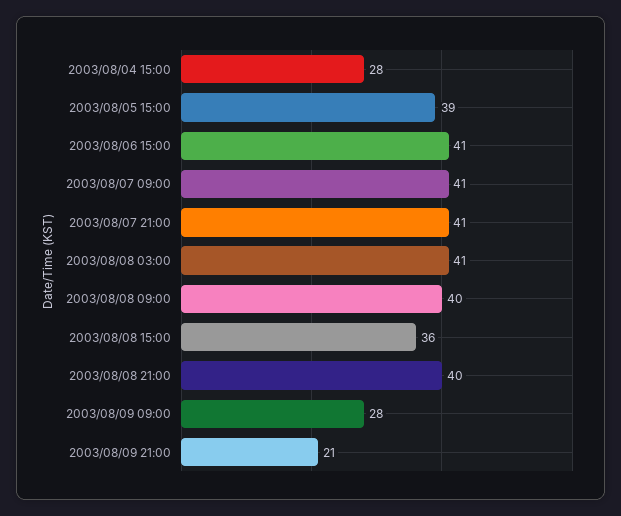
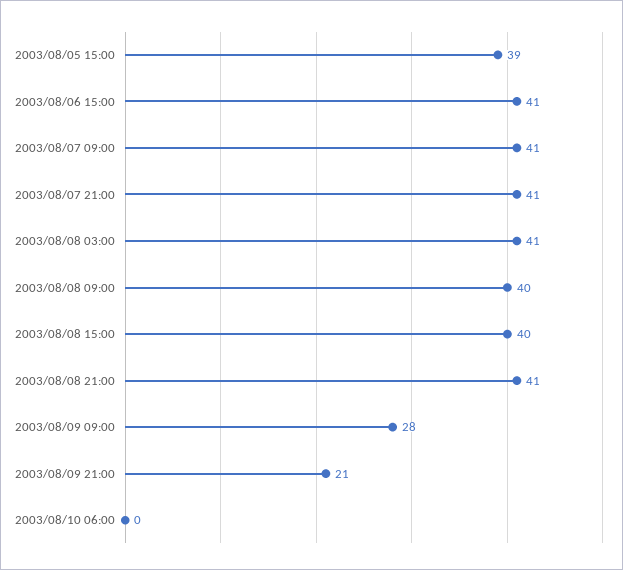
2003/08/04 15:00: 28 -> none
2003/08/08 15:00: 36 -> 40
2003/08/08 21:00: 40 -> 41
2003/08/10 06:00: none -> 0

